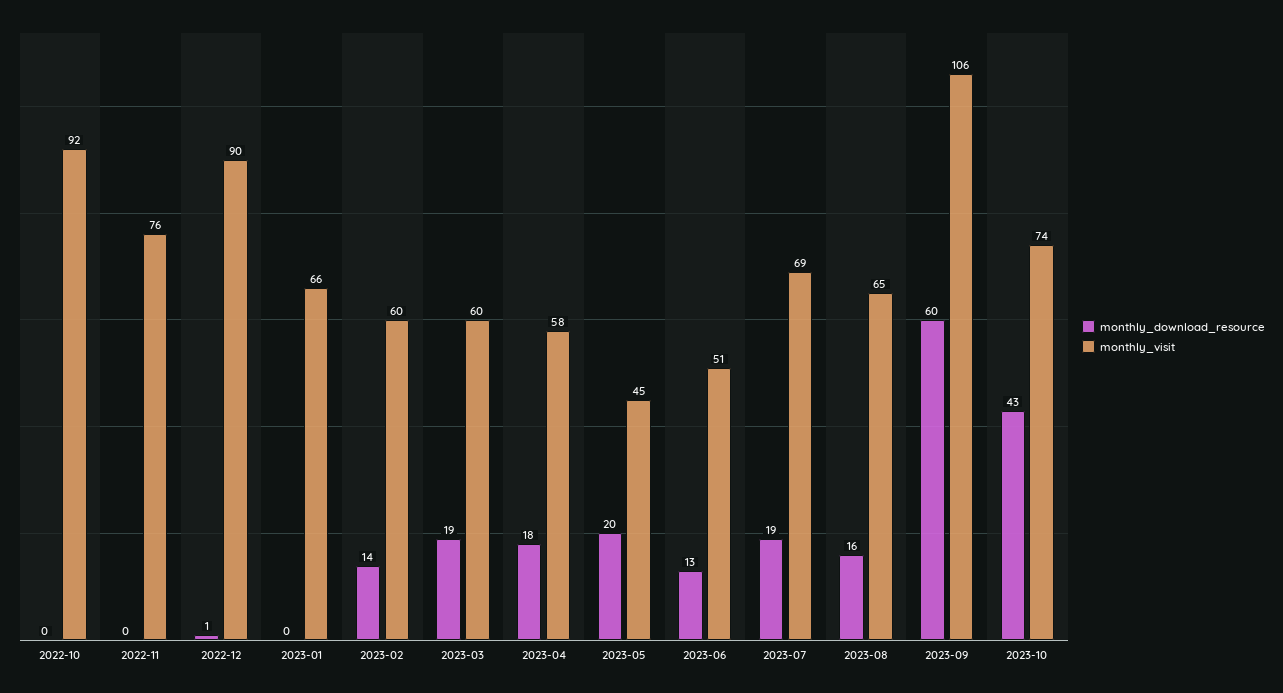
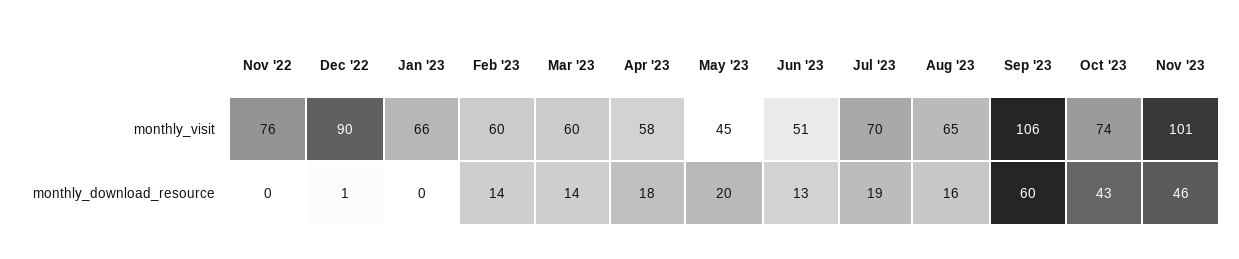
monthly_download_resource, 2022-10: 0 -> none
monthly_visit, 2022-10: 92 -> none
monthly_download_resource, 2023-03: 19 -> 14
monthly_visit, 2023-07: 69 -> 70
monthly_visit, Nov '23: none -> 101
monthly_download_resource, Nov '23: none -> 46

